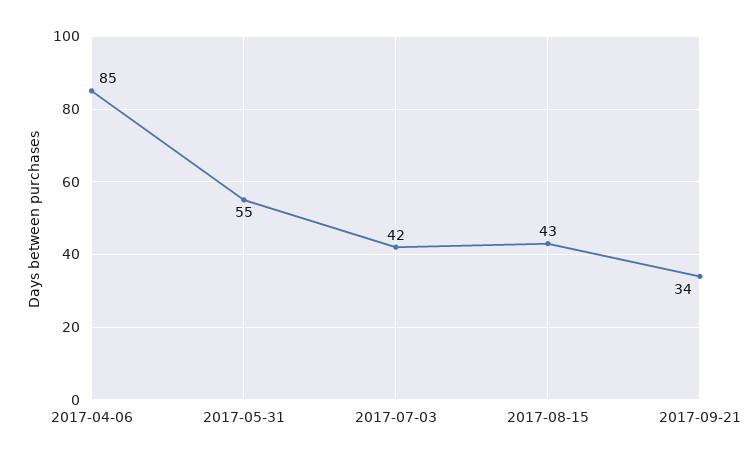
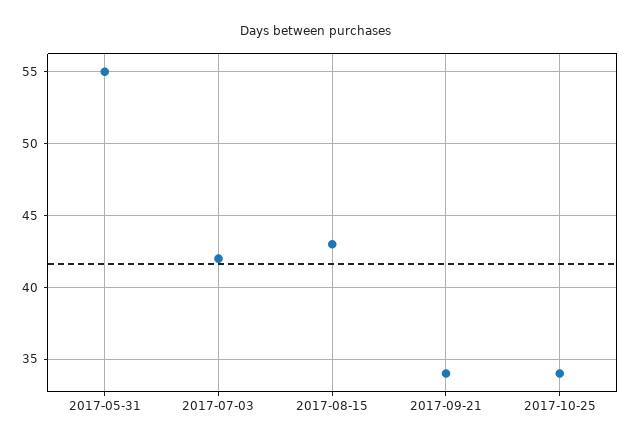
2017-04-06: 85 -> none
2017-10-25: none -> 34

